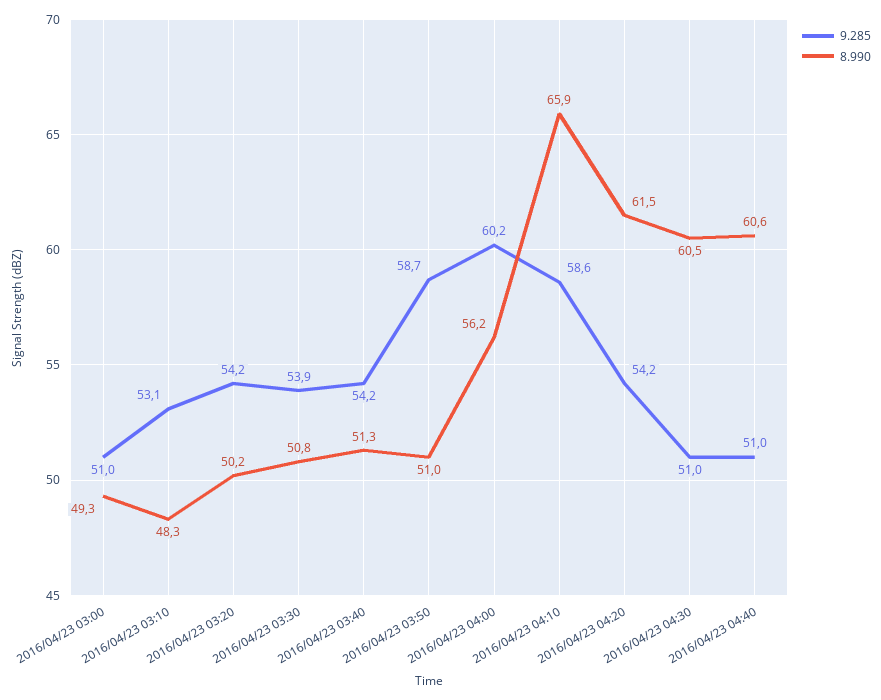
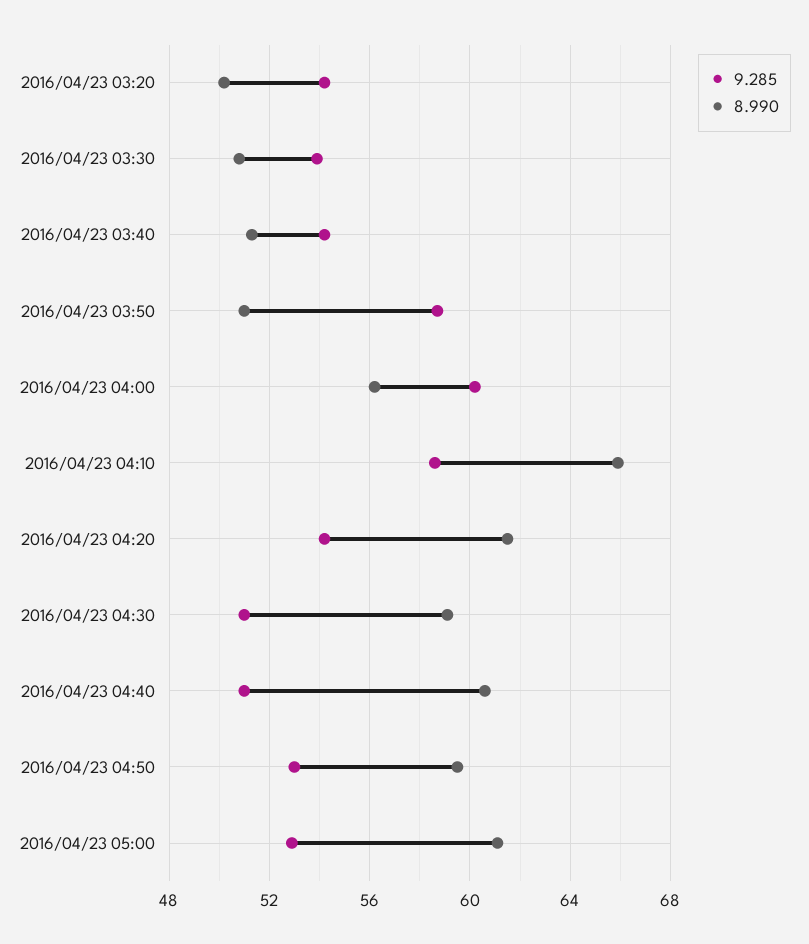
9.285, 2016/04/23 03:00: 51 -> none
8.990, 2016/04/23 03:00: 49.3 -> none
9.285, 2016/04/23 03:10: 53.1 -> none
8.990, 2016/04/23 03:10: 48.3 -> none
8.990, 2016/04/23 04:30: 60.5 -> 59
9.285, 2016/04/23 04:50: none -> 53
8.990, 2016/04/23 04:50: none -> 59.5
9.285, 2016/04/23 05:00: none -> 53
8.990, 2016/04/23 05:00: none -> 61

